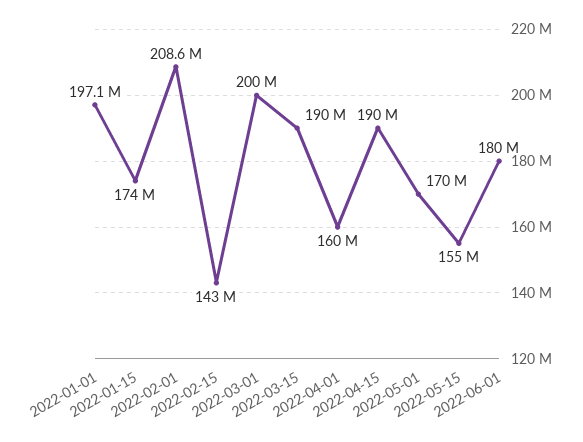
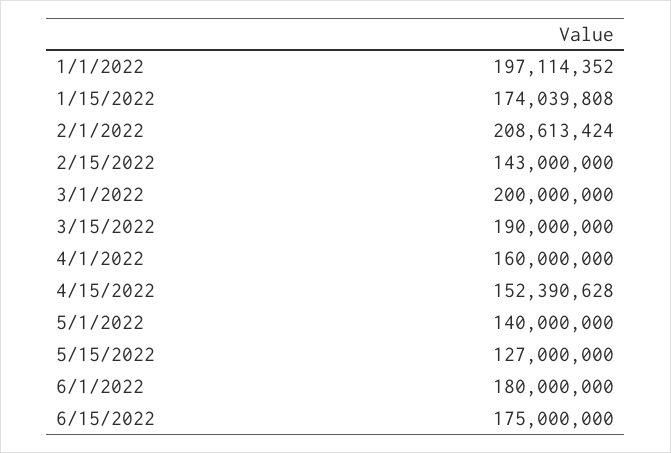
2022-04-15: 190000000 -> 152390628
2022-05-01: 170000000 -> 140000000
2022-05-15: 155000000 -> 127000000
6/15/2022: none -> 175000000

